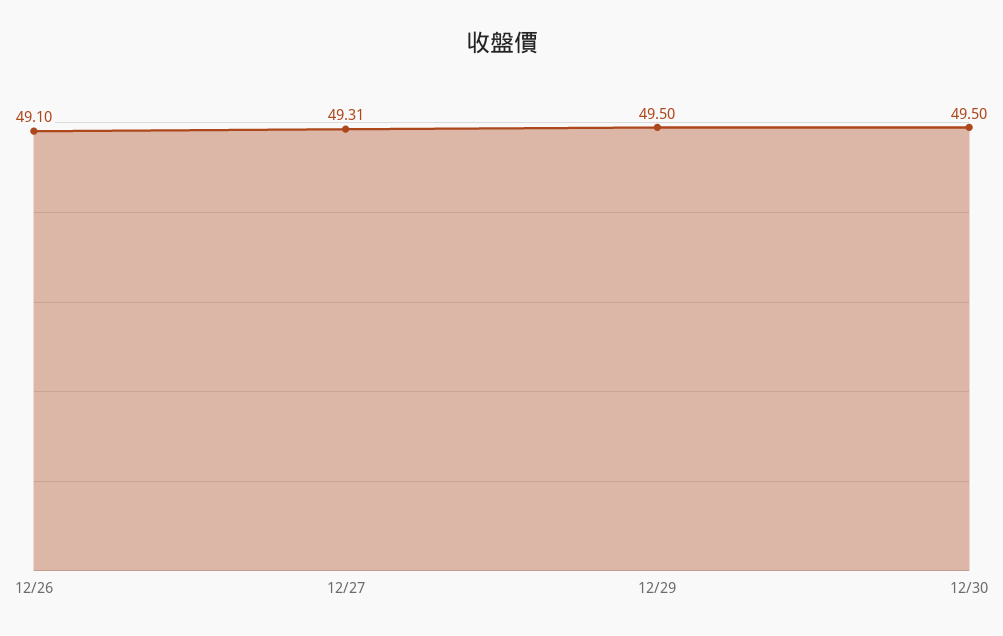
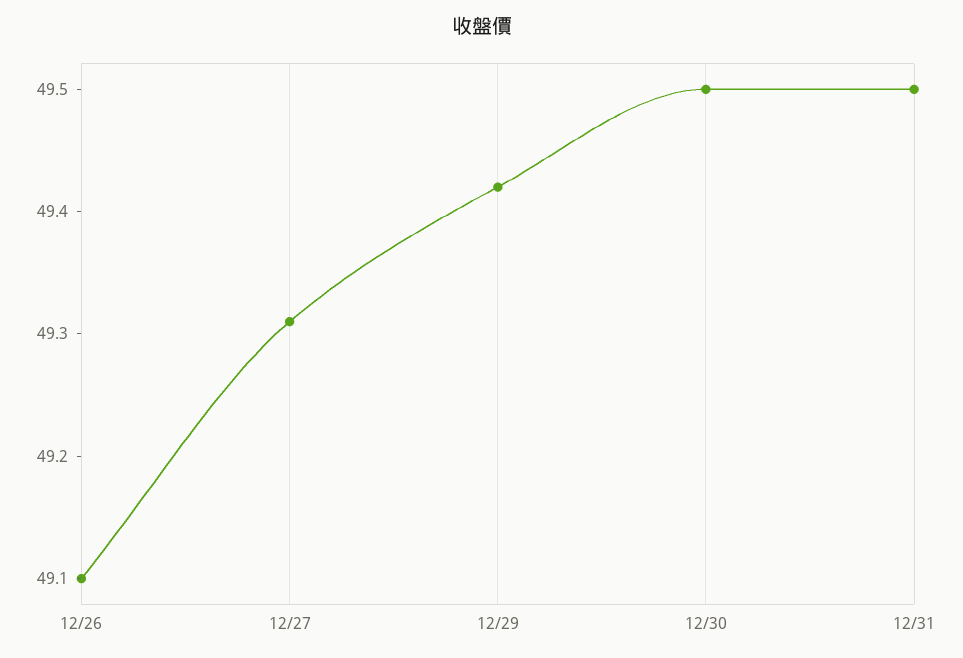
12/29: 49.5 -> 49.42
12/31: none -> 49.5

